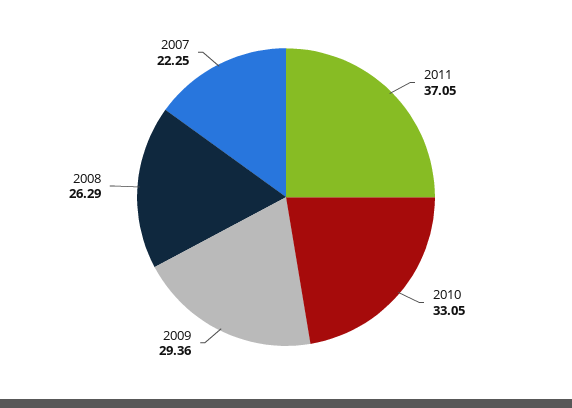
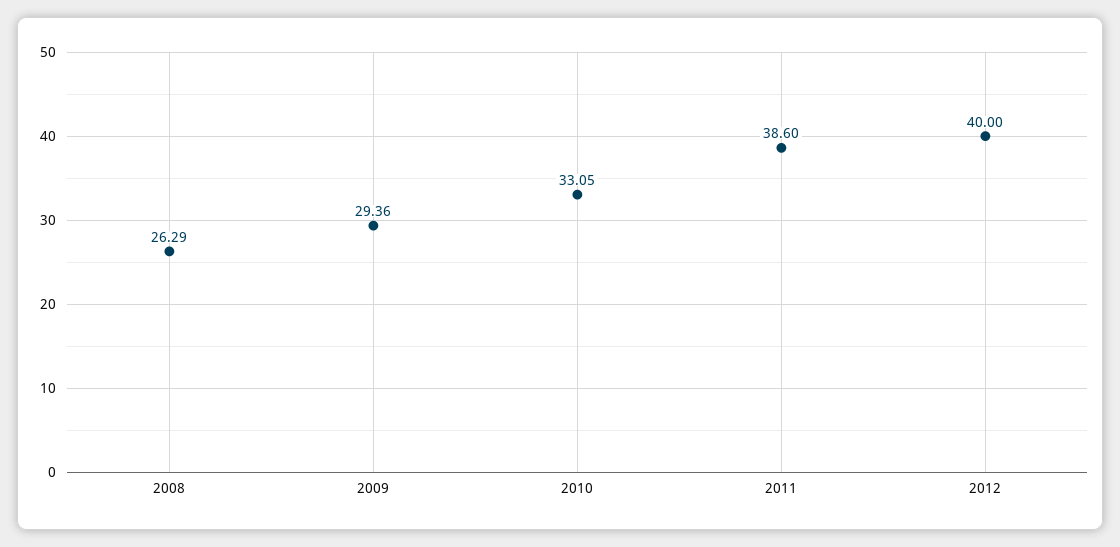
2011: 37.05 -> 38.6
2007: 22.25 -> none
2012: none -> 40

